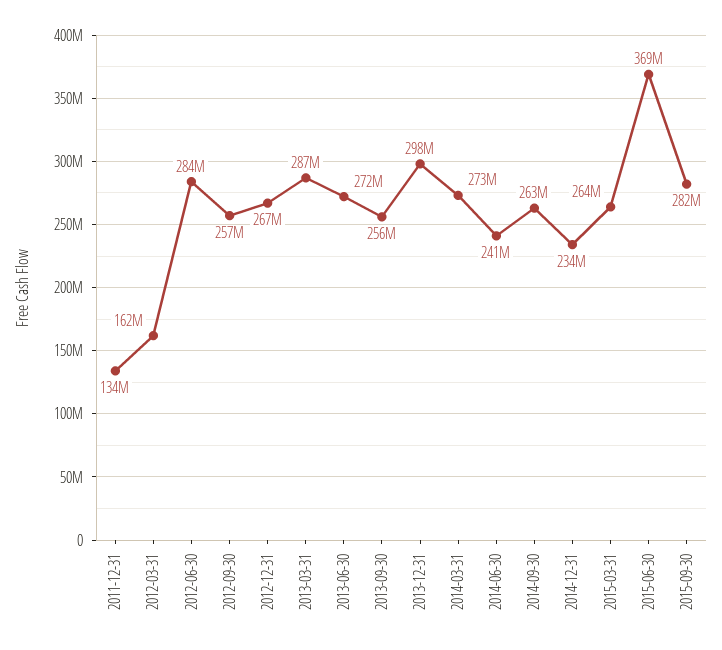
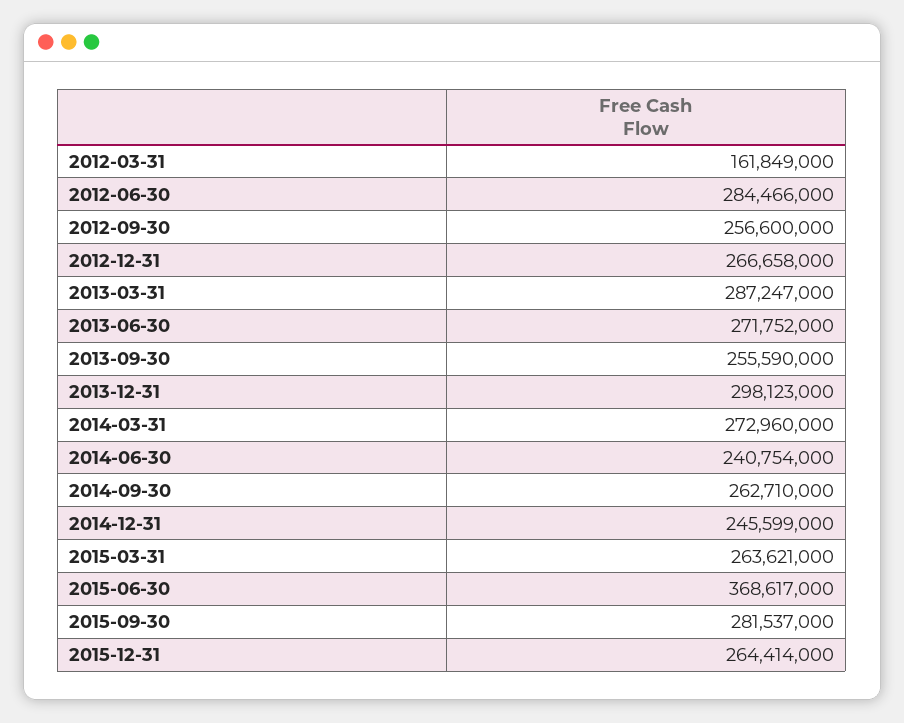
2011-12-31: 134000000 -> none
2014-12-31: 234000000 -> 245599000
2015-12-31: none -> 264414000

